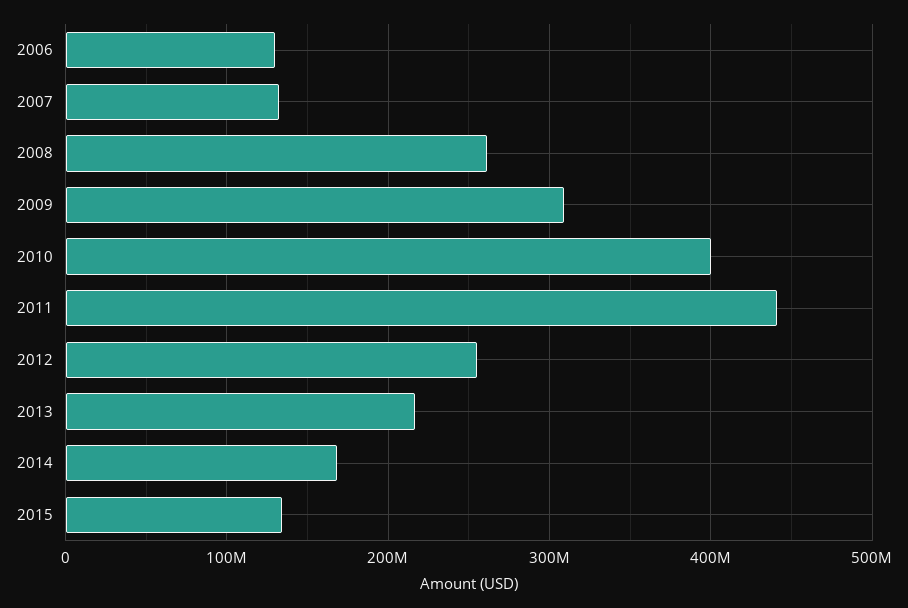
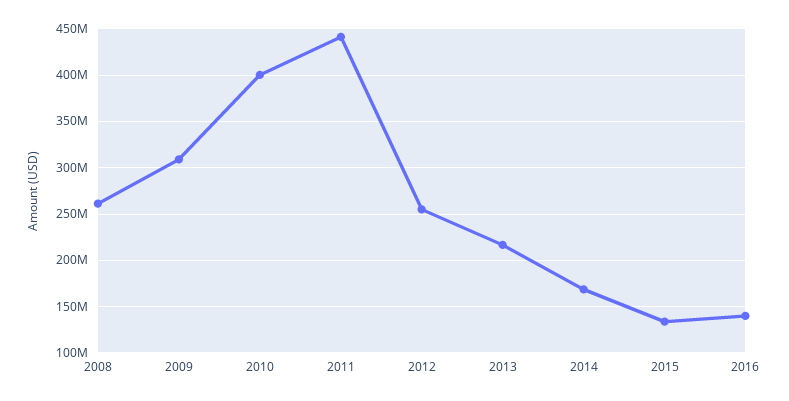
2006: 130000000 -> none
2007: 130000000 -> none
2016: none -> 140000000

